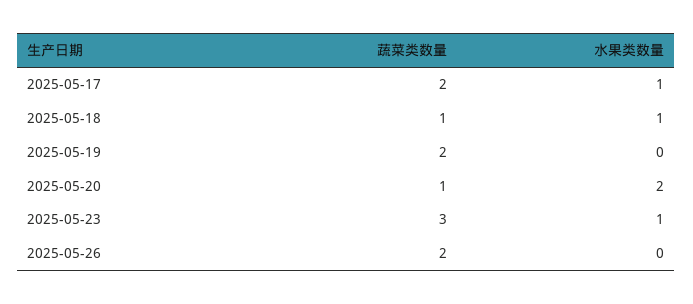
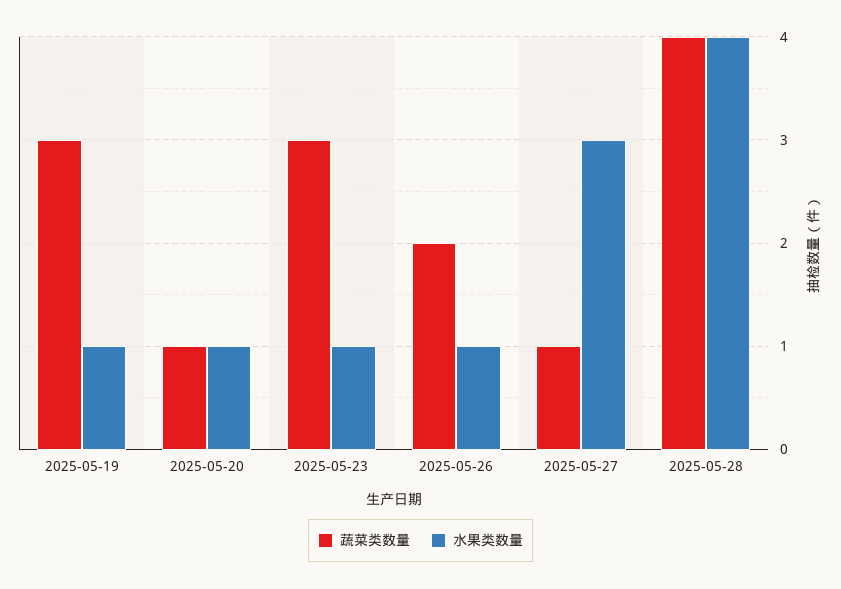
蔬菜类数量, 2025-05-17: 2 -> none
水果类数量, 2025-05-17: 1 -> none
蔬菜类数量, 2025-05-18: 1 -> none
水果类数量, 2025-05-18: 1 -> none
蔬菜类数量, 2025-05-19: 2 -> 3
水果类数量, 2025-05-19: 0 -> 1
水果类数量, 2025-05-20: 2 -> 1
水果类数量, 2025-05-26: 0 -> 1
蔬菜类数量, 2025-05-27: none -> 1
水果类数量, 2025-05-27: none -> 3
蔬菜类数量, 2025-05-28: none -> 4
水果类数量, 2025-05-28: none -> 4

